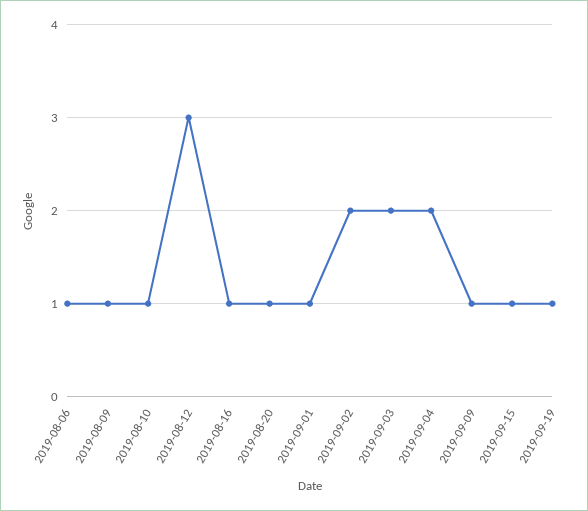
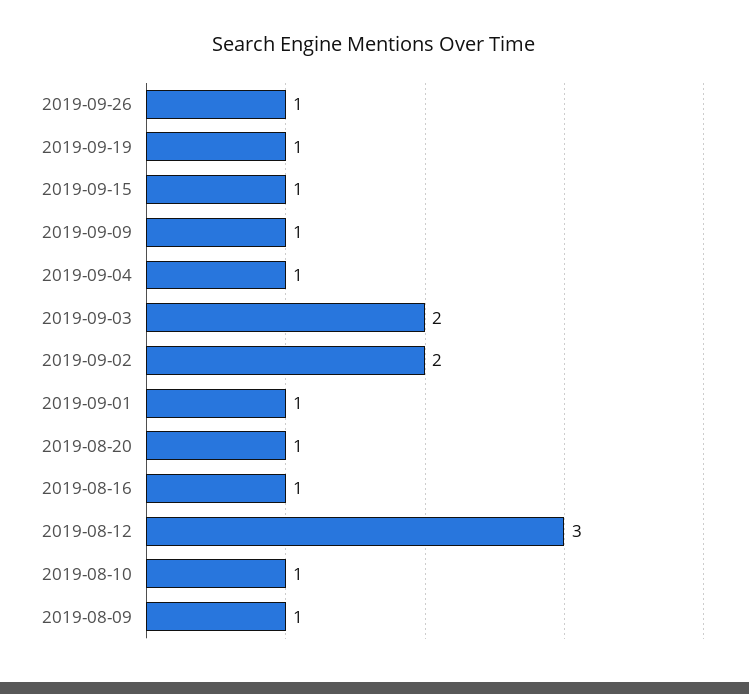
2019-08-06: 1 -> none
2019-09-04: 2 -> 1
2019-09-26: none -> 1

